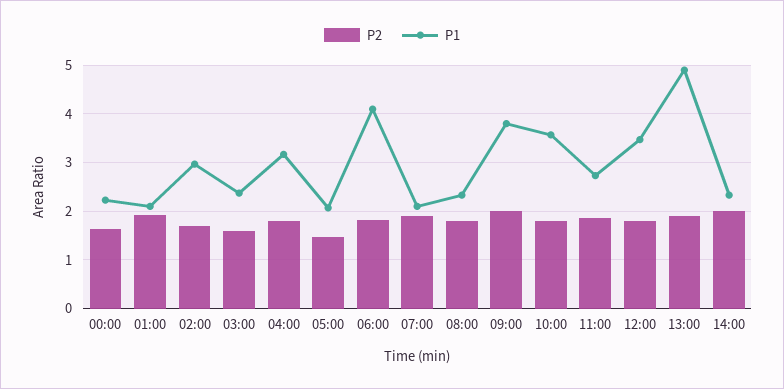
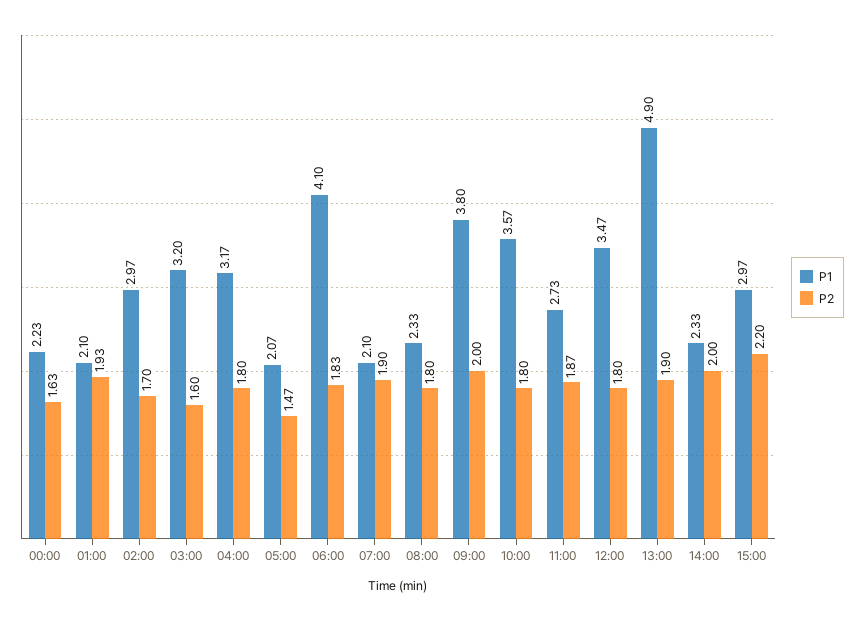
P1, 03:00: 2.4 -> 3.2
P1, 15:00: none -> 2.97
P2, 15:00: none -> 2.2

